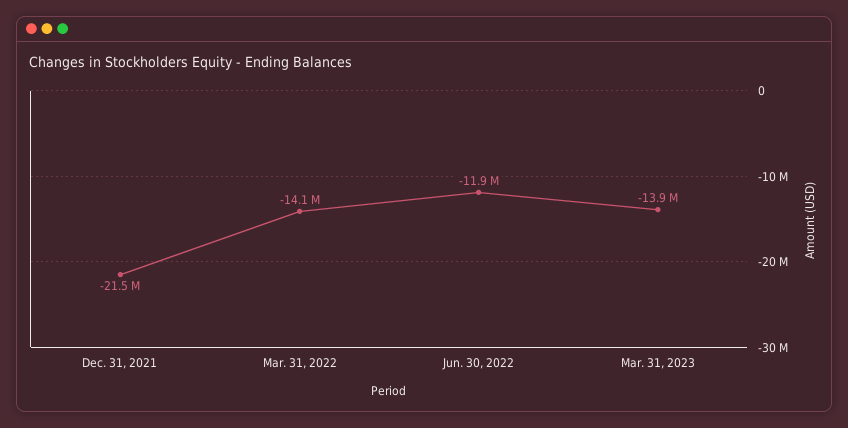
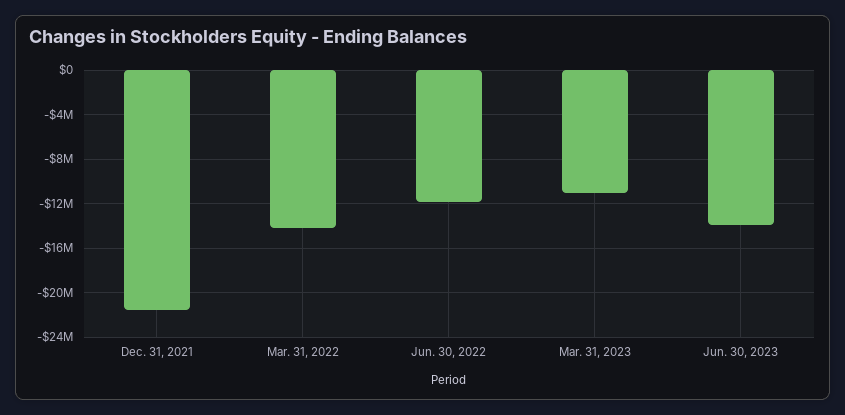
Mar. 31, 2023: -13900000 -> -11000000
Jun. 30, 2023: none -> -14000000

